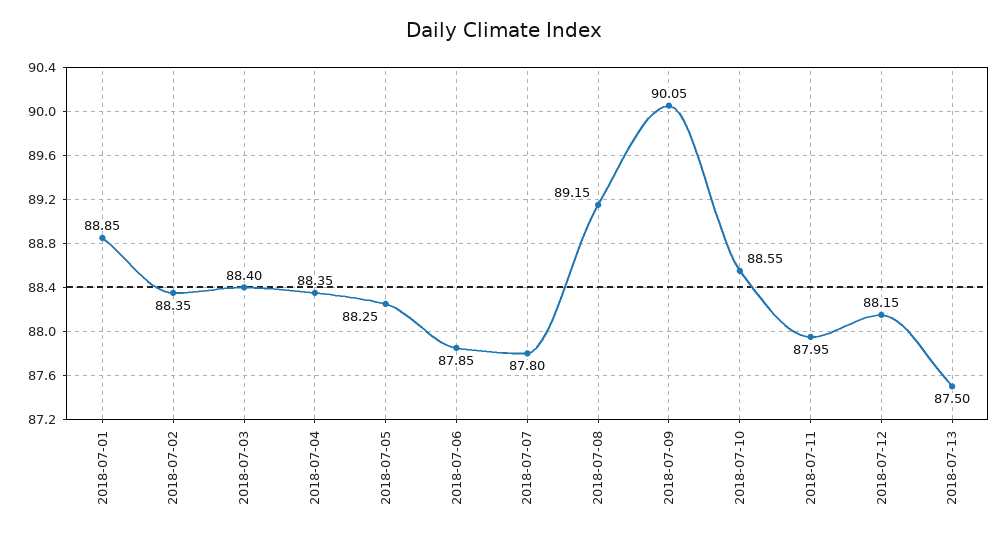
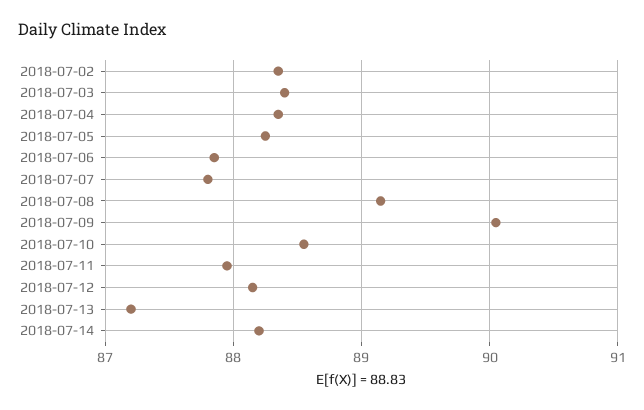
2018-07-01: 88.85 -> none
2018-07-13: 87.5 -> 87.2
2018-07-14: none -> 88.2

